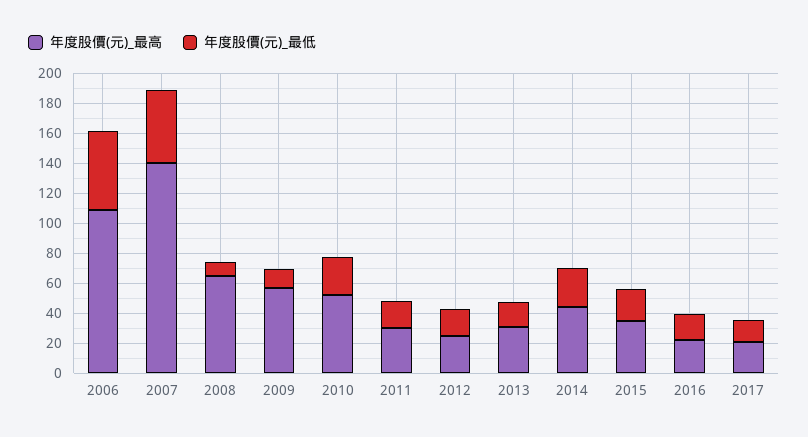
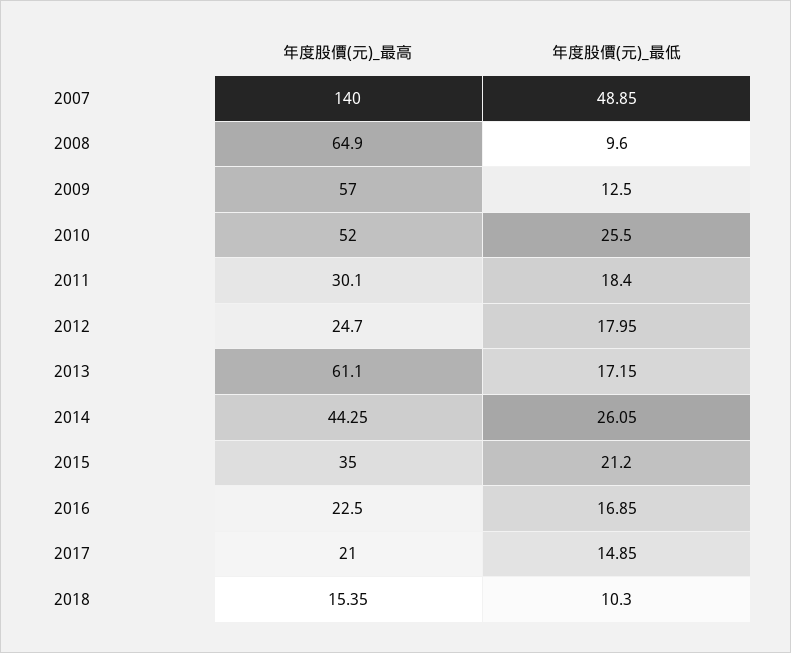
年度股價(元)_最高, 2006: 110 -> none
年度股價(元)_最低, 2006: 50 -> none
年度股價(元)_最高, 2013: 30 -> 61.1
年度股價(元)_最高, 2018: none -> 15.35
年度股價(元)_最低, 2018: none -> 10.3

